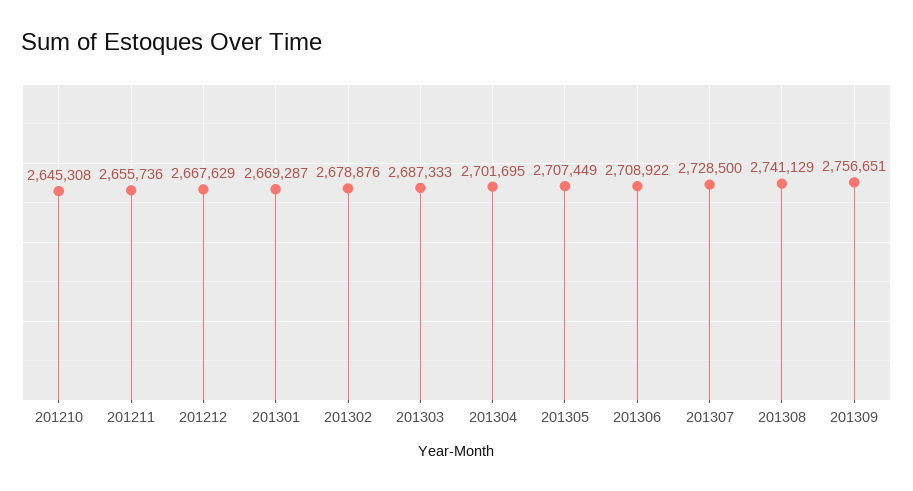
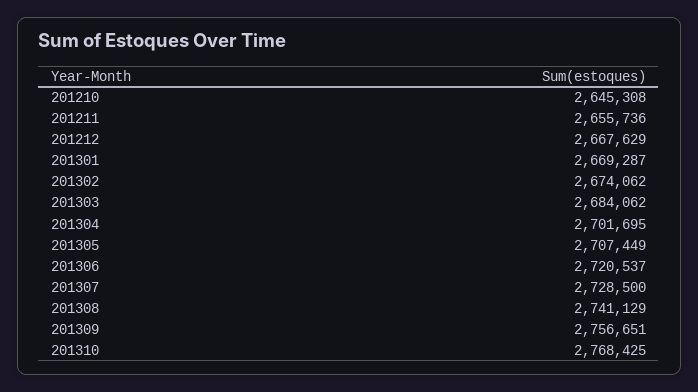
201302: 2678876 -> 2674062
201303: 2687333 -> 2684062
201306: 2708922 -> 2720537
201310: none -> 2768425

